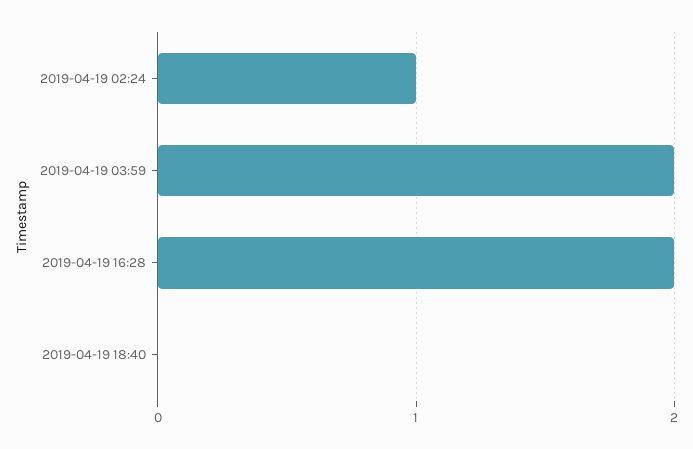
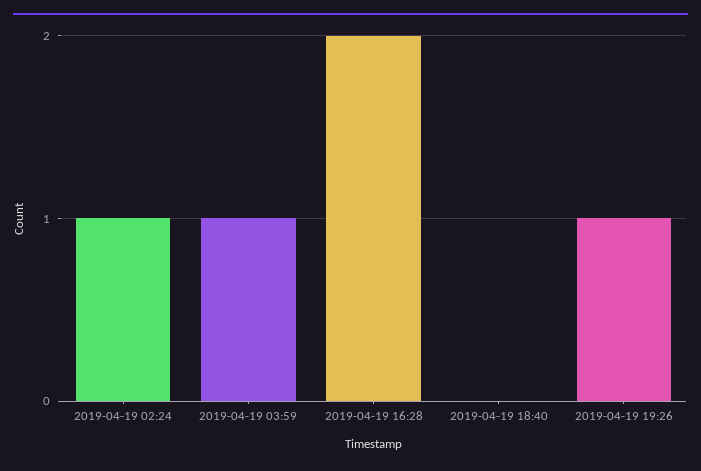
2019-04-19 03:59: 2 -> 1
2019-04-19 19:26: none -> 1

